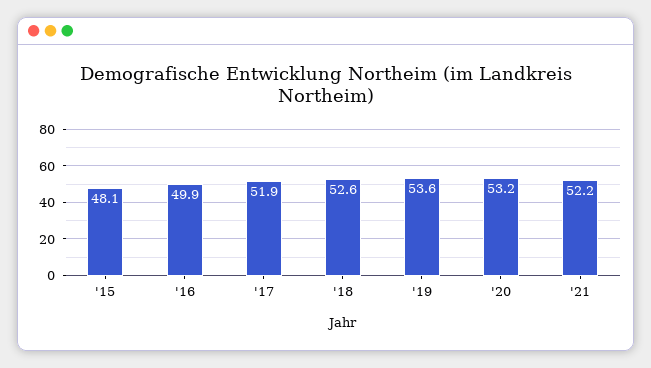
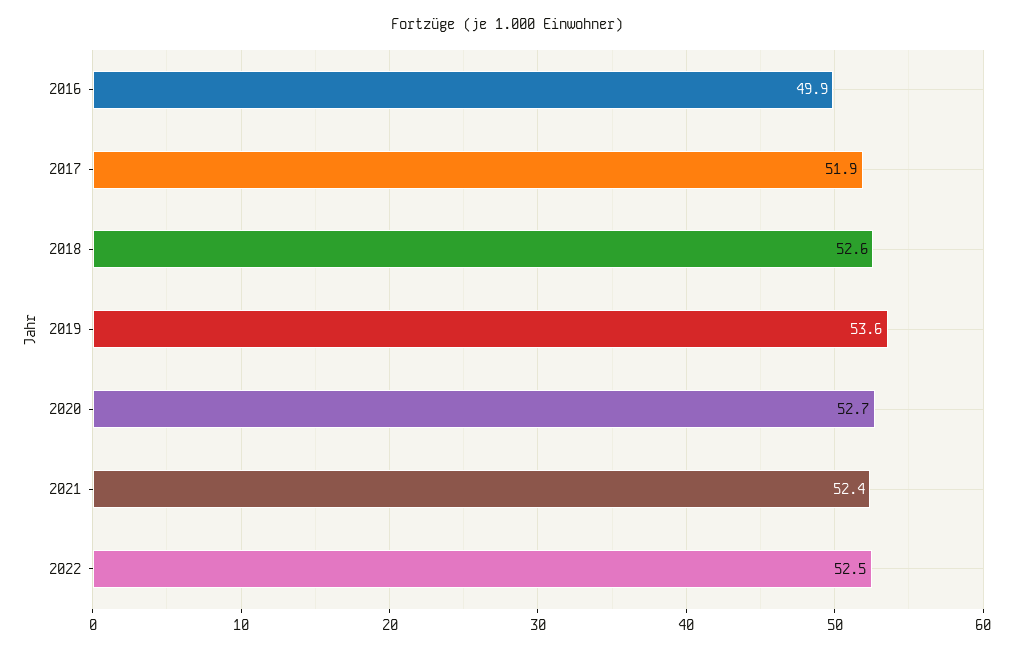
'15: 48.1 -> none
'20: 53.2 -> 52.7
'21: 52.2 -> 52.4
2022: none -> 52.5

